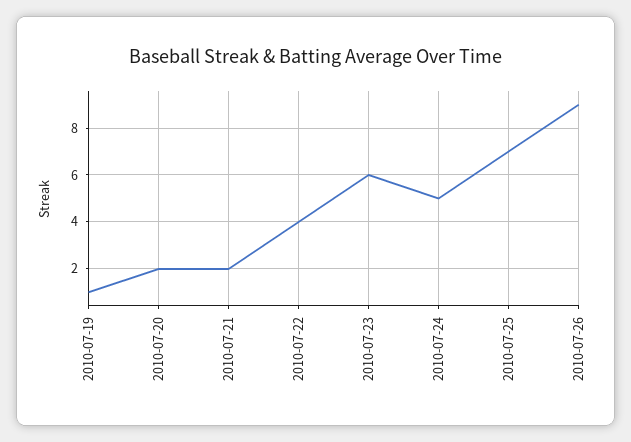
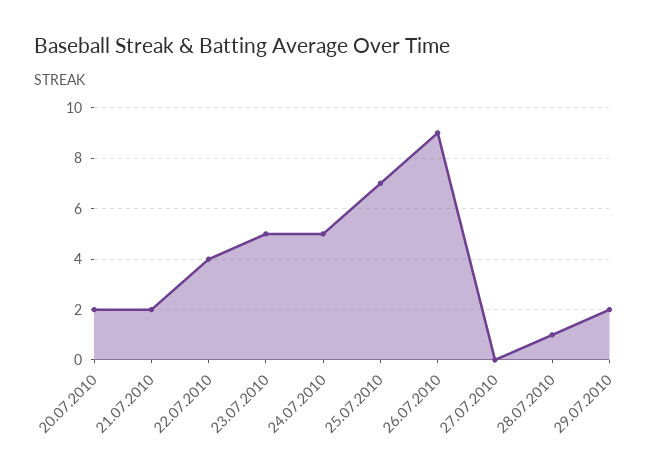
2010-07-19: 1 -> none
2010-07-23: 6 -> 5
27.07.2010: none -> 0
28.07.2010: none -> 1
29.07.2010: none -> 2

